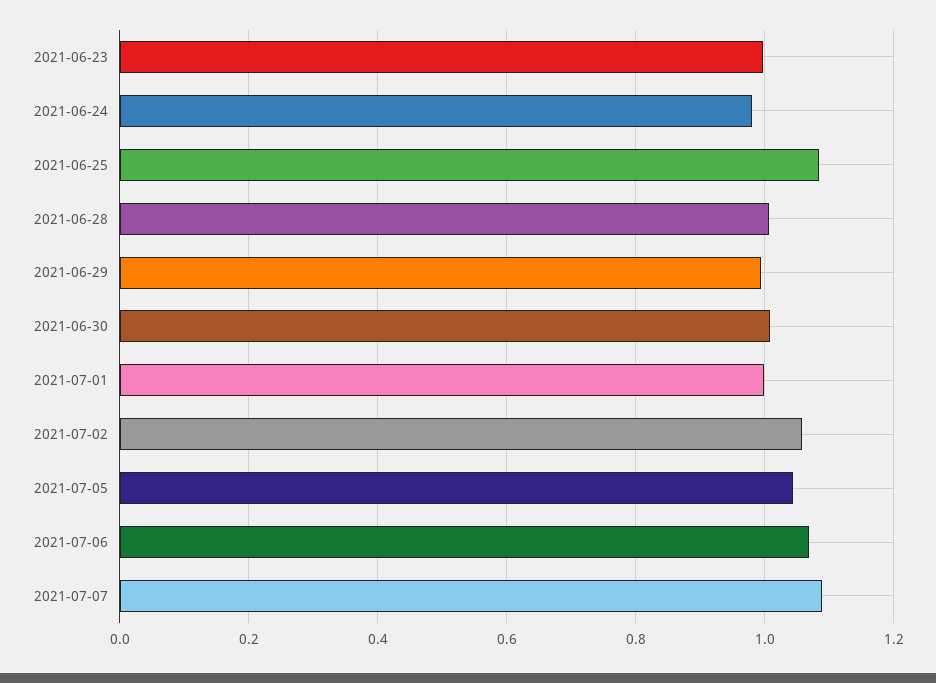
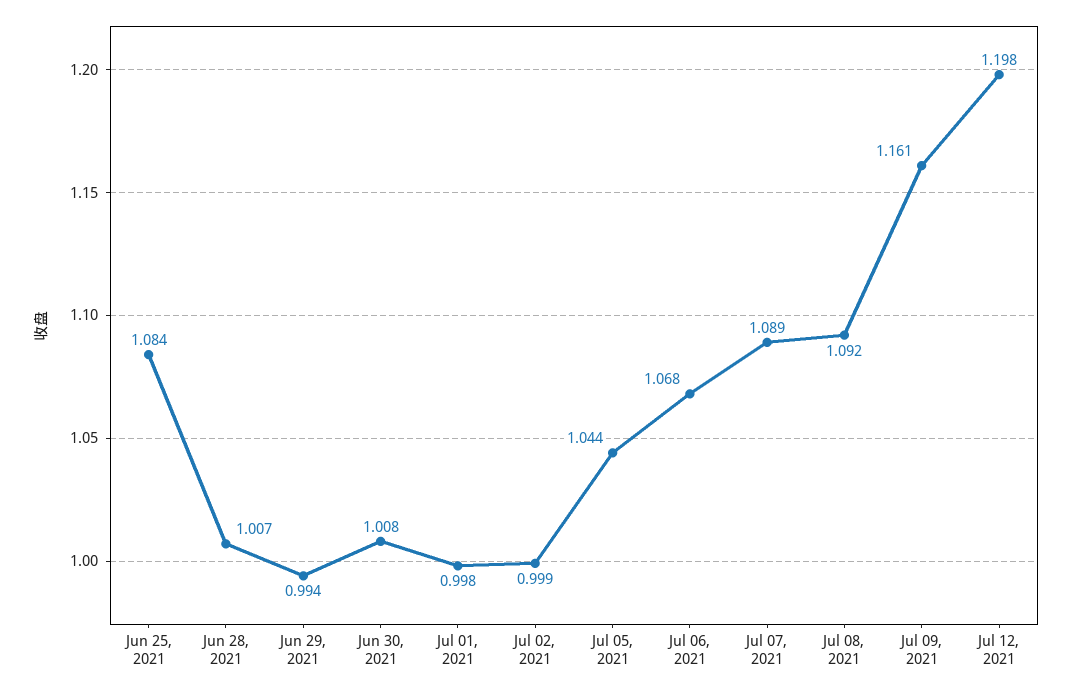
2021-06-23: 1 -> none
2021-06-24: 0.98 -> none
2021-07-02: 1.06 -> 0.999
Jul 08, 2021: none -> 1.092
Jul 09, 2021: none -> 1.161
Jul 12, 2021: none -> 1.198

